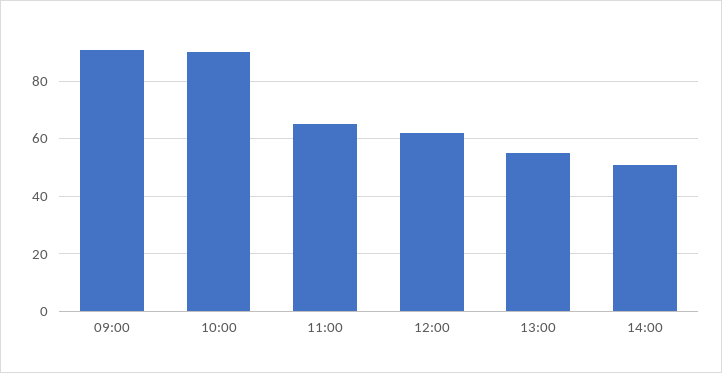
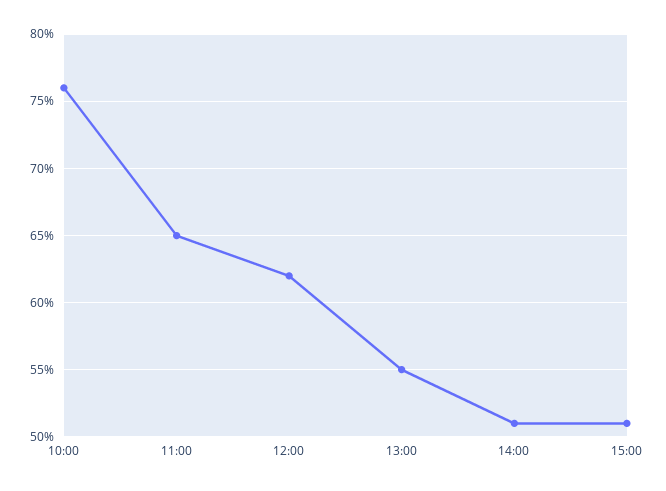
09:00: 90 -> none
10:00: 90 -> 76
15:00: none -> 51

